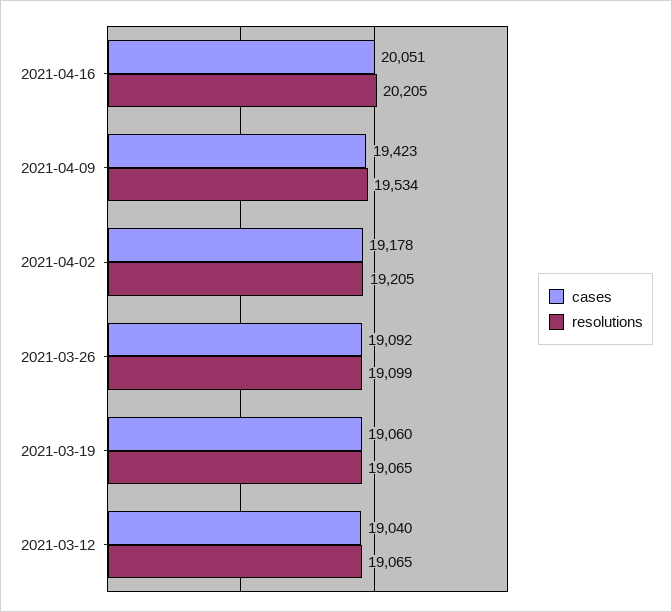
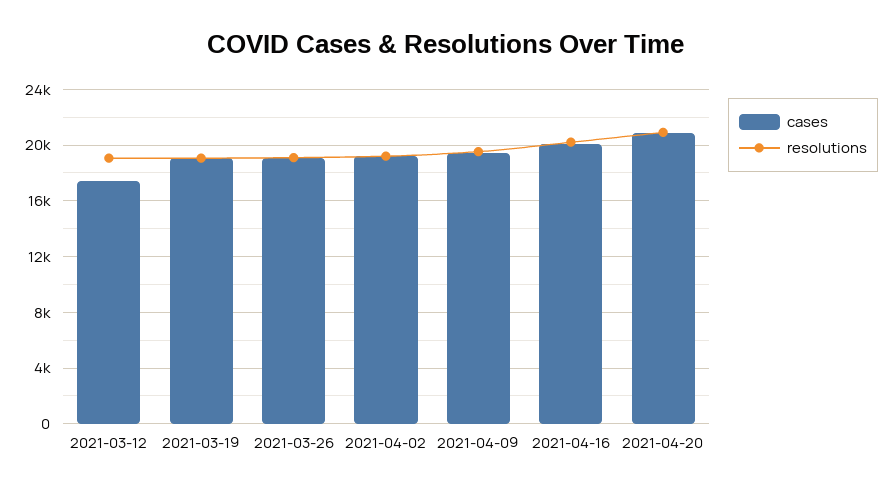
cases, 2021-03-12: 19040 -> 17500
cases, 2021-04-20: none -> 21000
resolutions, 2021-04-20: none -> 21000

